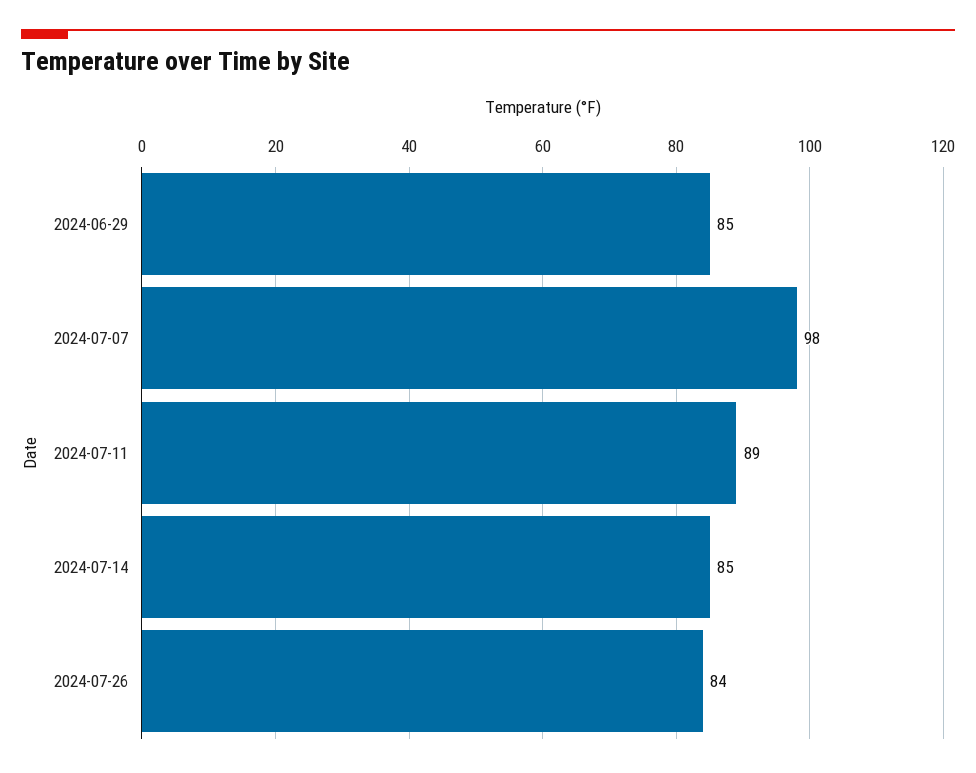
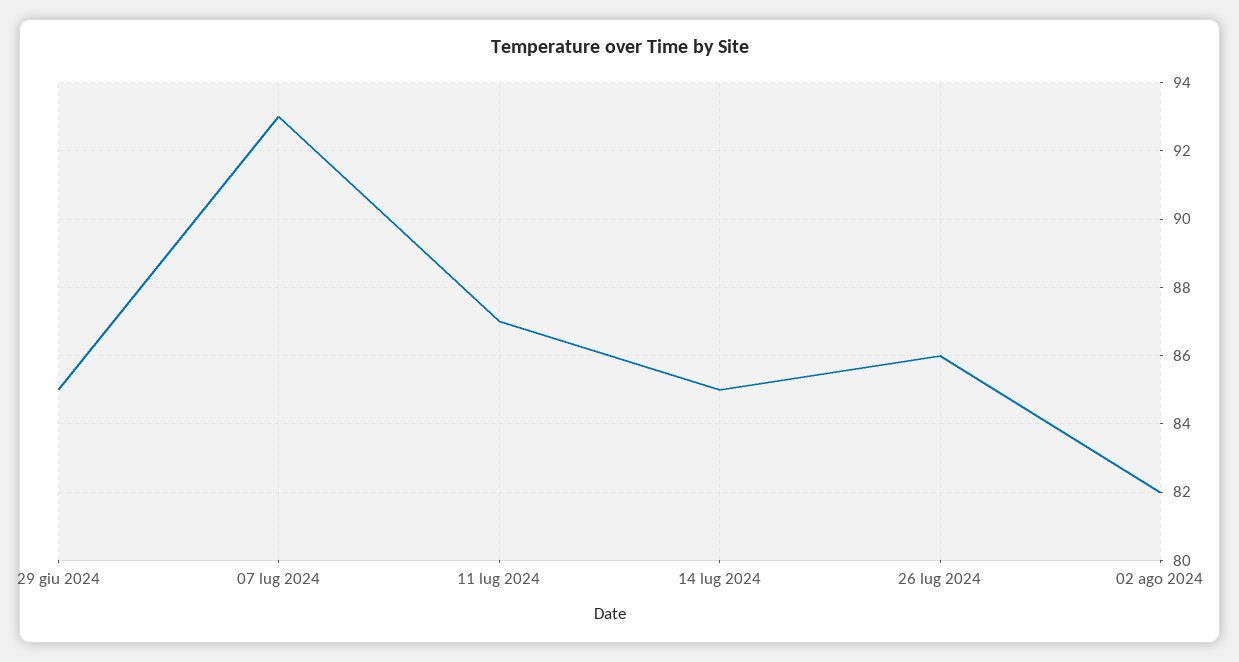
2024-07-07: 98 -> 93
2024-07-11: 89 -> 87
2024-07-26: 84 -> 86
02 ago 2024: none -> 82

